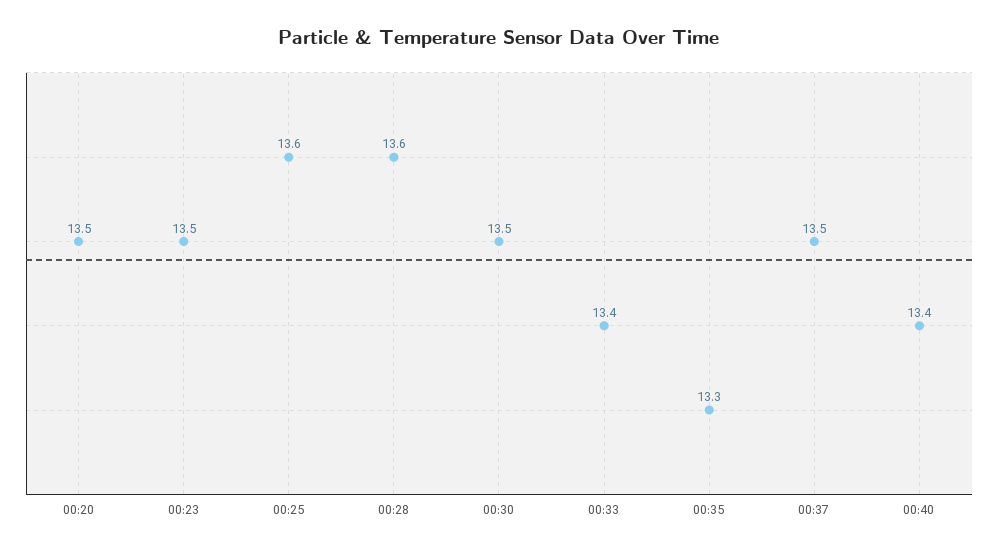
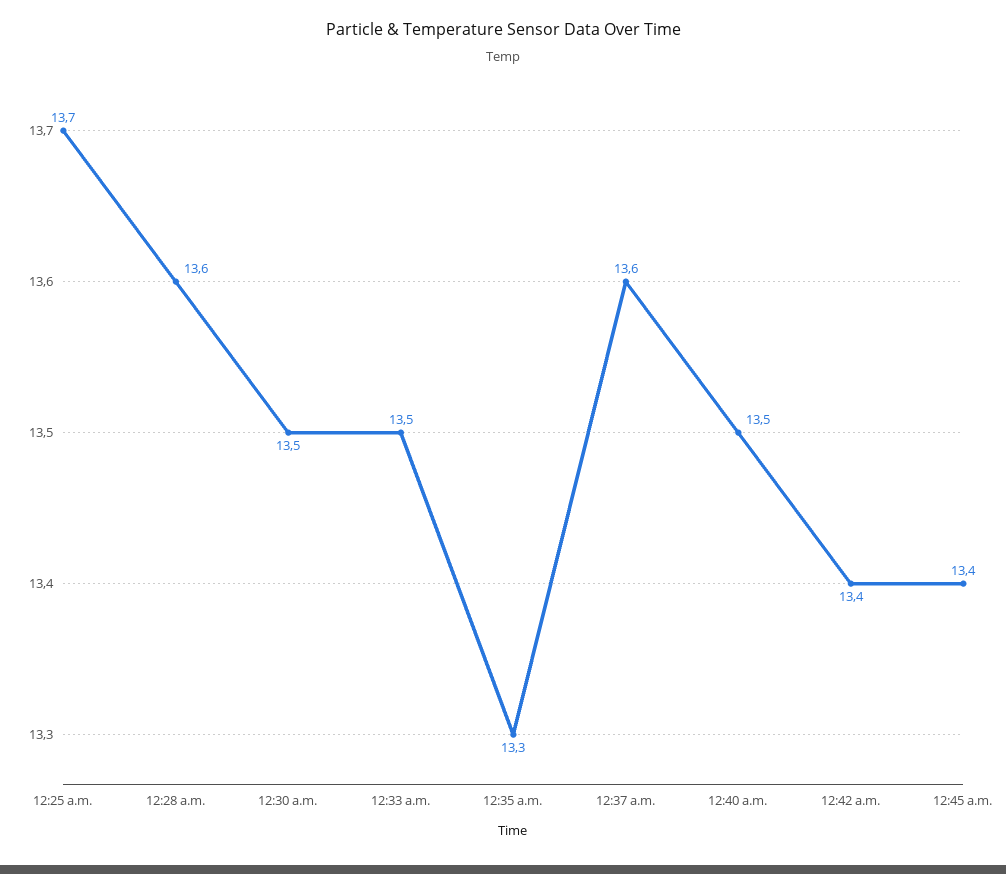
00:20: 13.5 -> none
00:23: 13.5 -> none
00:25: 13.6 -> 13.7
00:33: 13.4 -> 13.5
00:37: 13.5 -> 13.6
00:40: 13.4 -> 13.5
12:42 a.m.: none -> 13.4
12:45 a.m.: none -> 13.4

